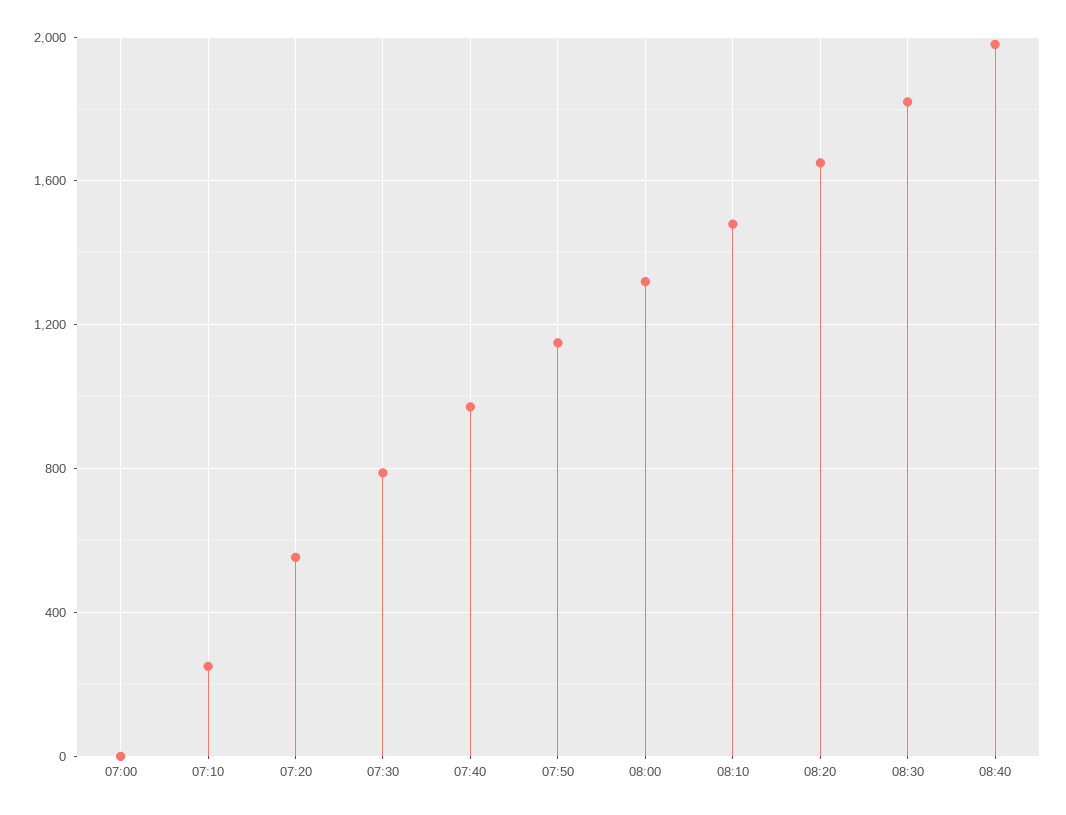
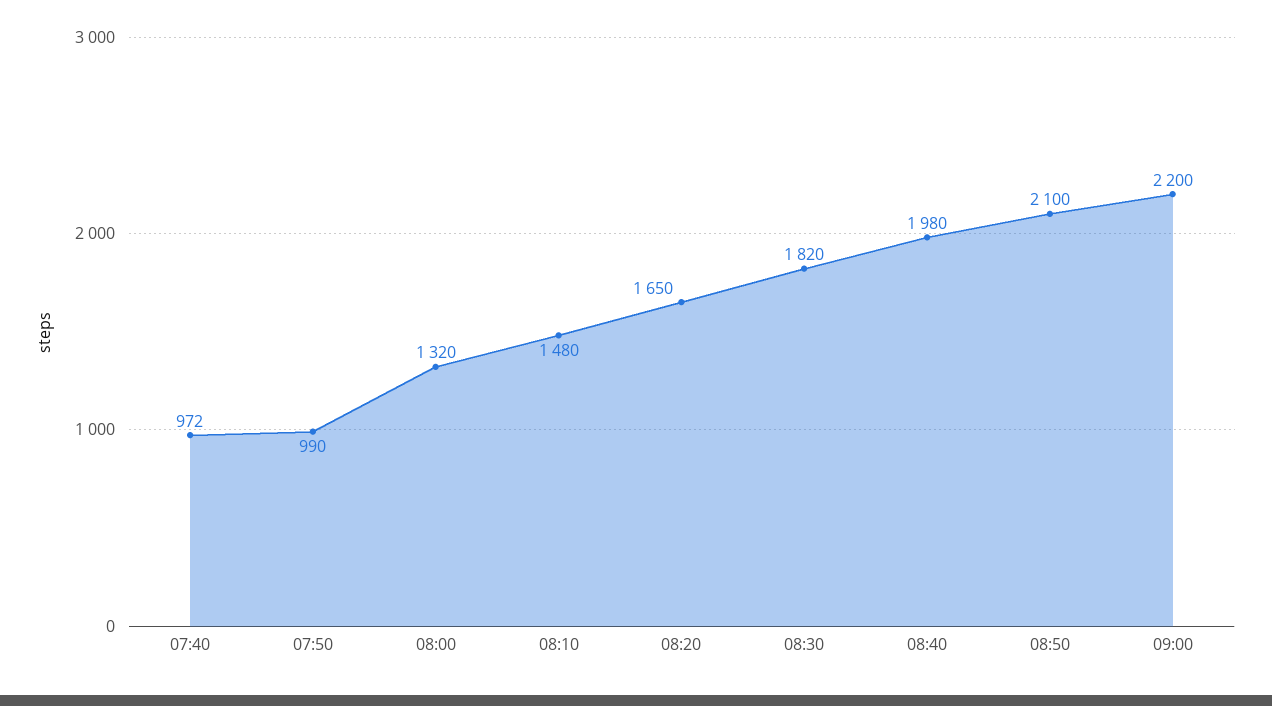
07:00: 0 -> none
07:10: 250 -> none
07:20: 550 -> none
07:30: 800 -> none
07:50: 1150 -> 990
08:50: none -> 2100
09:00: none -> 2200

